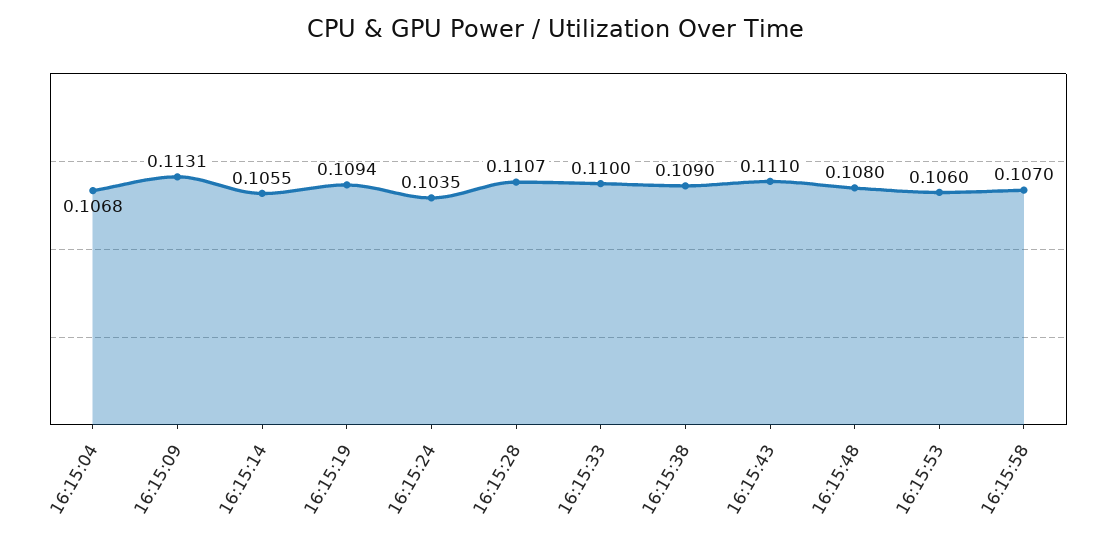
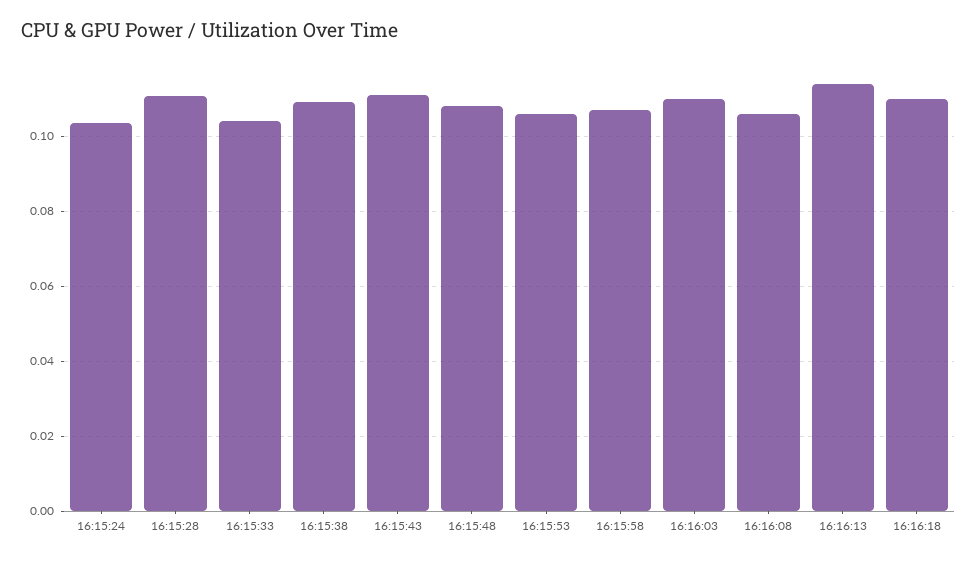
16:15:04: 0.1068 -> none
16:15:09: 0.1131 -> none
16:15:14: 0.1055 -> none
16:15:19: 0.1094 -> none
16:15:33: 0.11 -> 0.104
16:16:03: none -> 0.11
16:16:08: none -> 0.106
16:16:13: none -> 0.114
16:16:18: none -> 0.11

